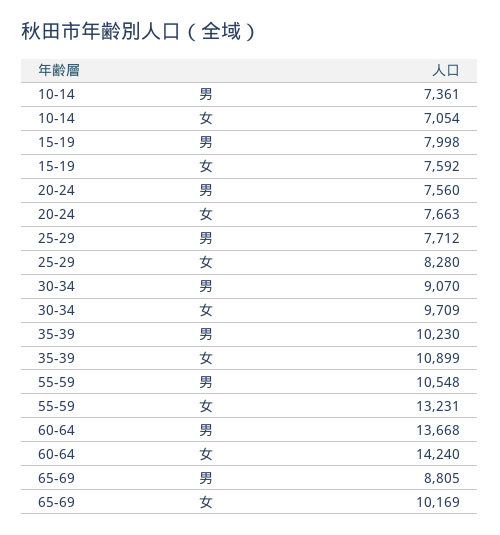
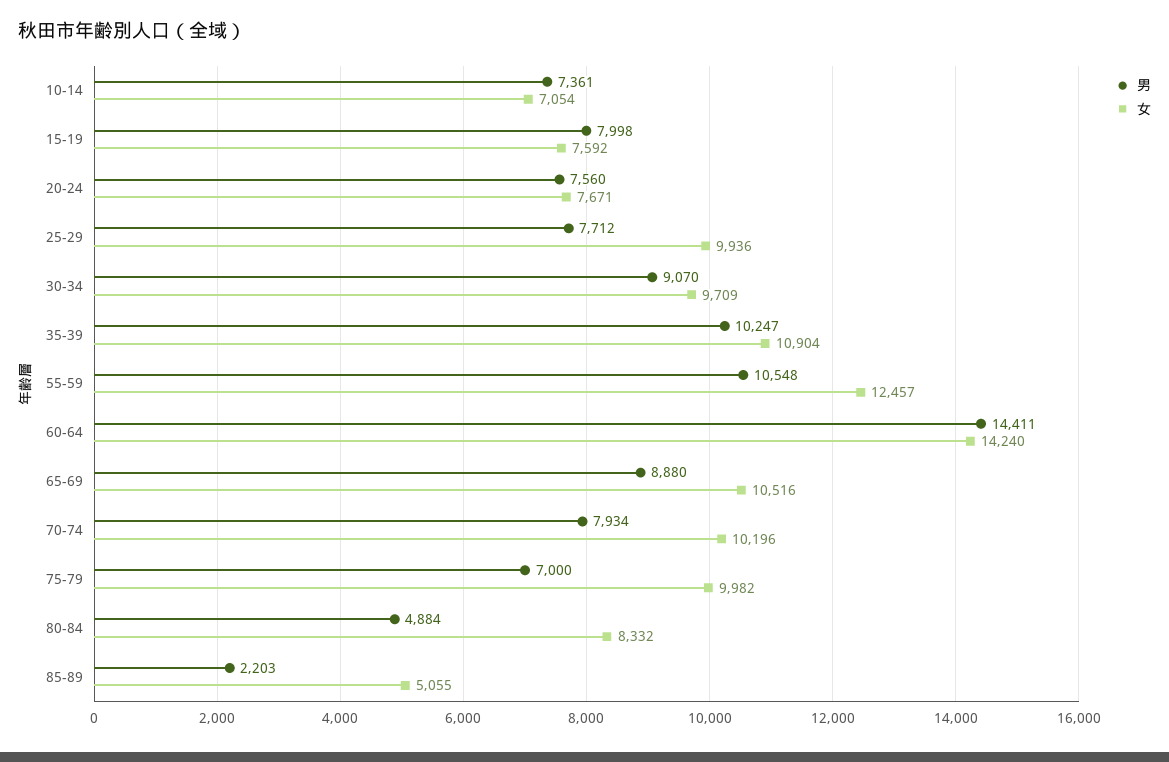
女, 20-24: 7663 -> 7671
女, 25-29: 8280 -> 9936
男, 35-39: 10230 -> 10247
女, 35-39: 10899 -> 10904
女, 55-59: 13231 -> 12457
男, 60-64: 13668 -> 14411
男, 65-69: 8805 -> 8880
女, 65-69: 10169 -> 10516
男, 70-74: none -> 7934
女, 70-74: none -> 10196
男, 75-79: none -> 7000
女, 75-79: none -> 9982
男, 80-84: none -> 4884
女, 80-84: none -> 8332
男, 85-89: none -> 2203
女, 85-89: none -> 5055

